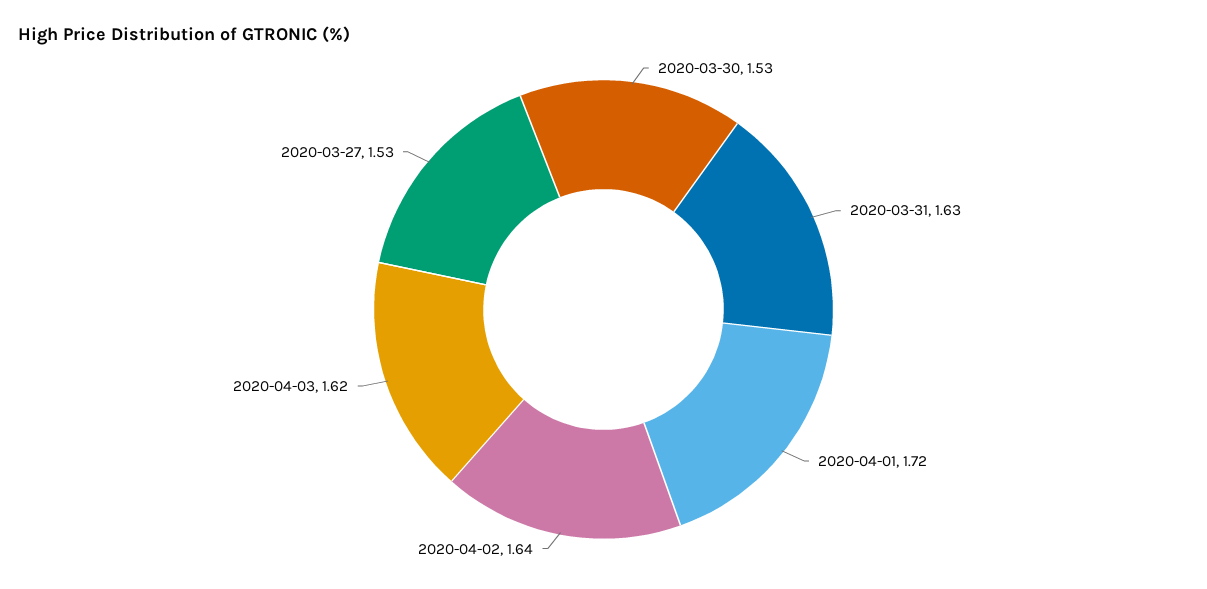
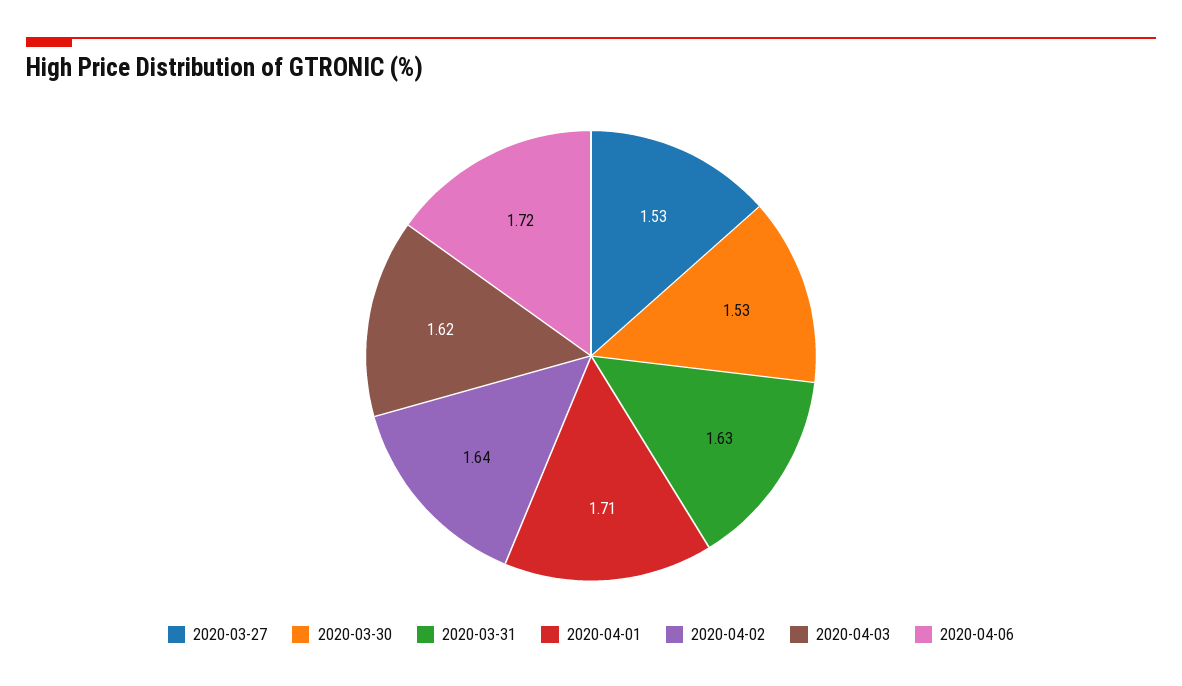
2020-04-01: 1.72 -> 1.71
2020-04-06: none -> 1.72

